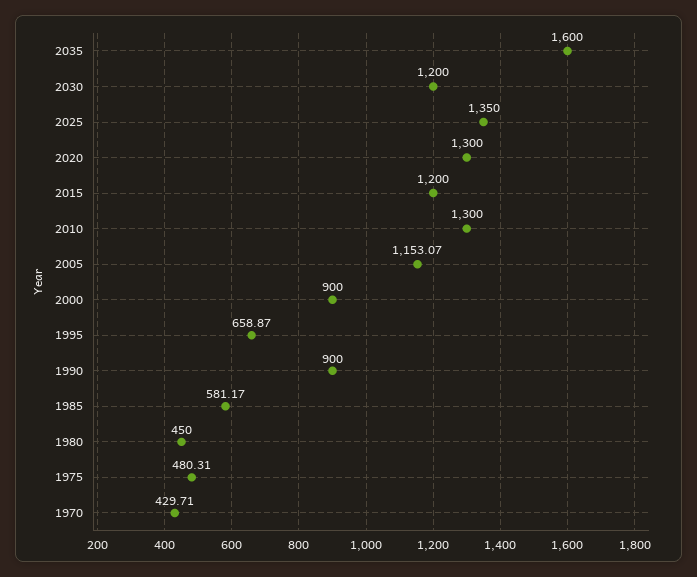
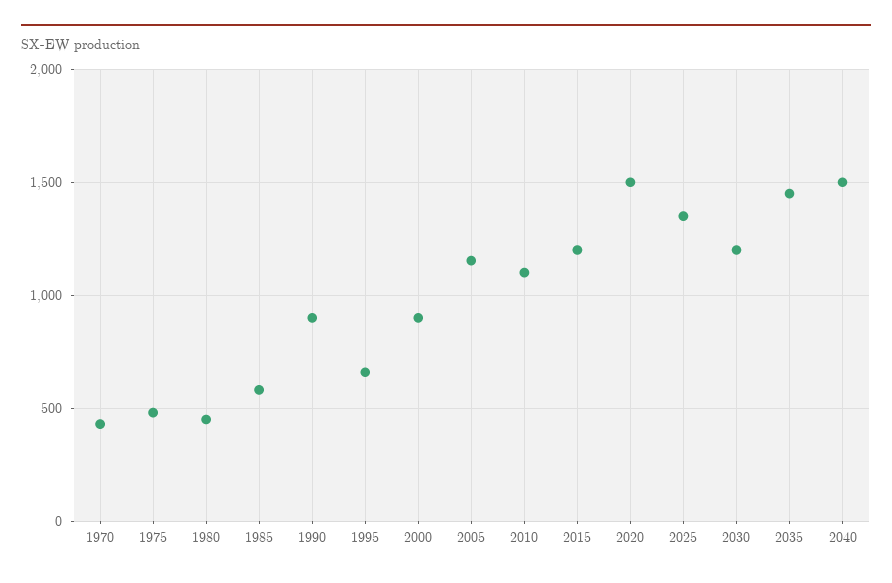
2035: 1600 -> 1450
2020: 1300 -> 1500
2010: 1300 -> 1100
2040: none -> 1500

